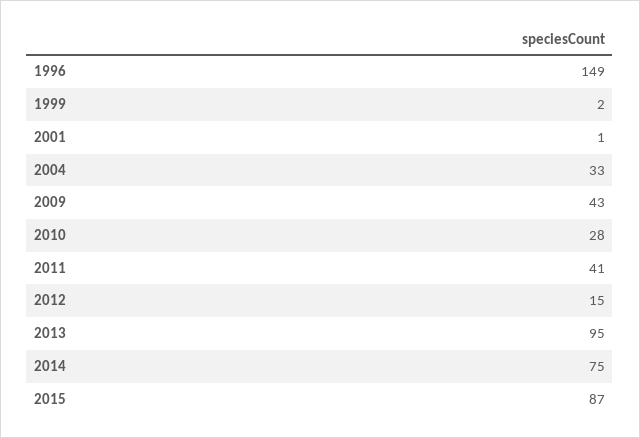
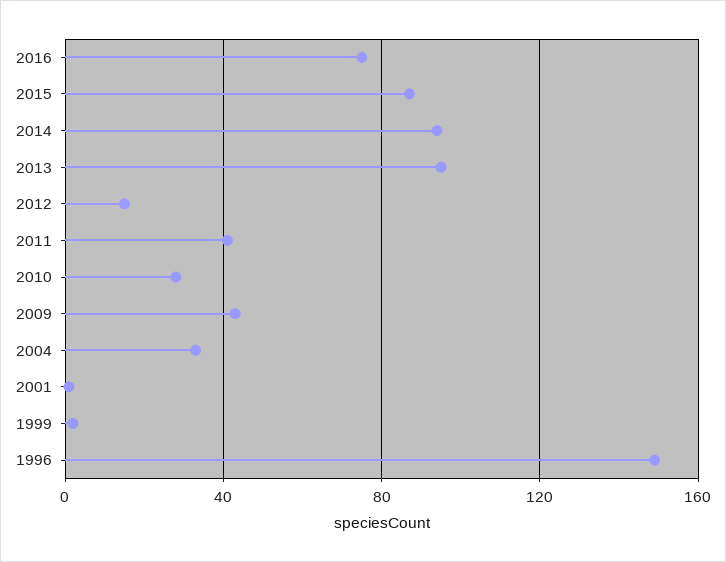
2014: 75 -> 95
2016: none -> 75

